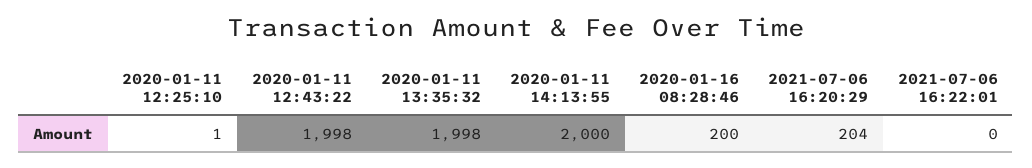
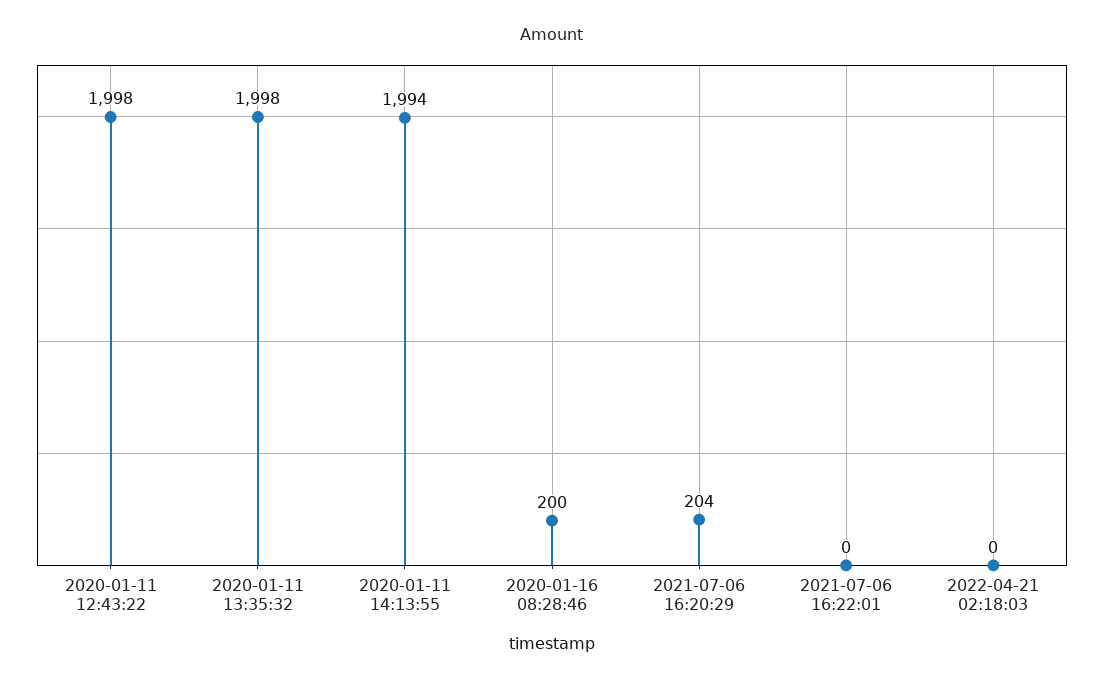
2020-01-11 12:25:10: 1 -> none
2020-01-11 14:13:55: 2000 -> 1994
2022-04-21 02:18:03: none -> 0

